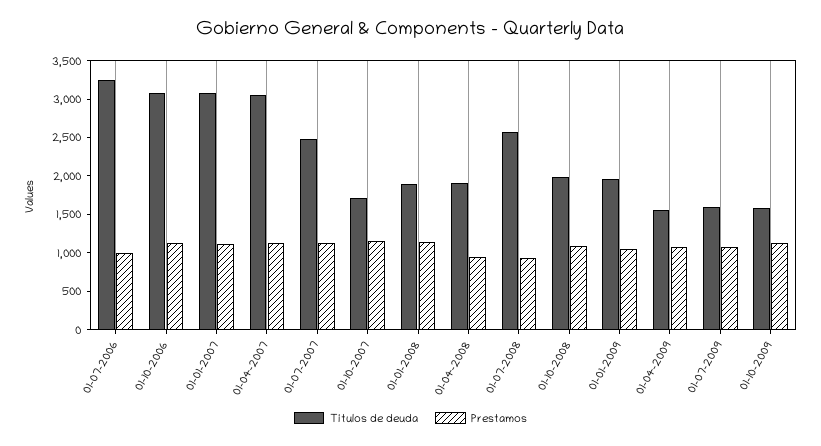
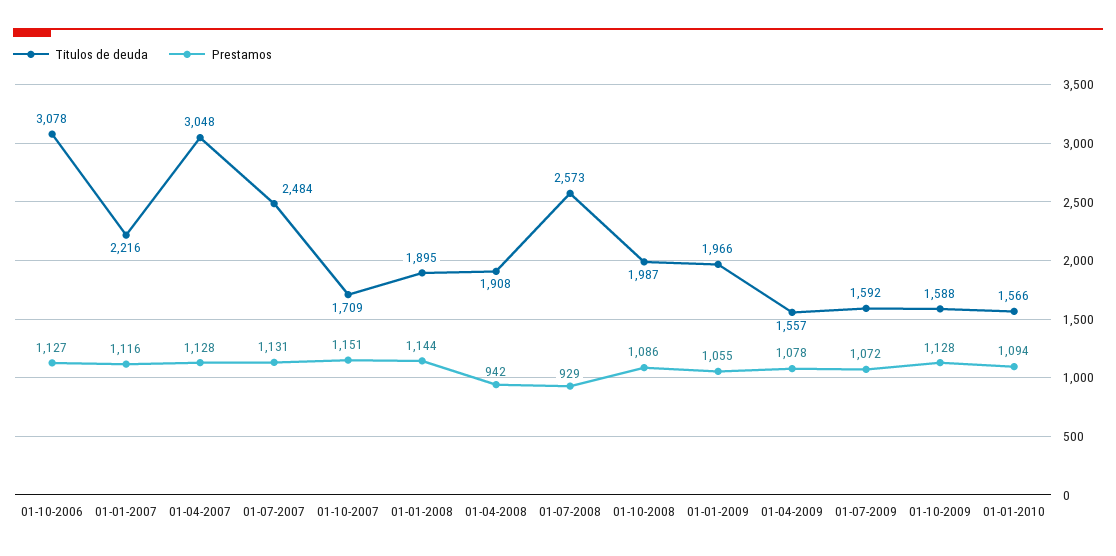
Titulos de deuda, 01-07-2006: 3250 -> none
Prestamos, 01-07-2006: 1000 -> none
Titulos de deuda, 01-01-2007: 3000 -> 2216
Titulos de deuda, 01-01-2010: none -> 1566
Prestamos, 01-01-2010: none -> 1094

